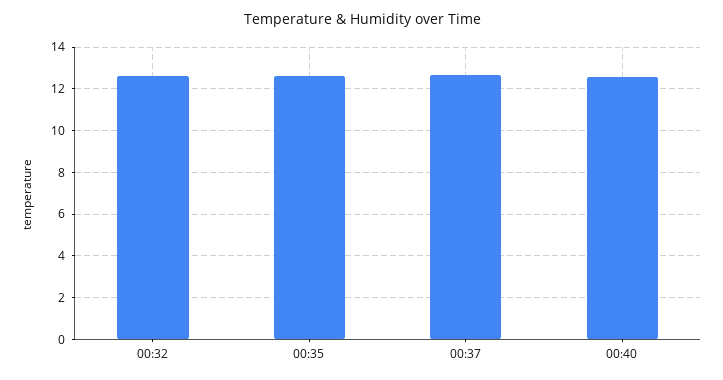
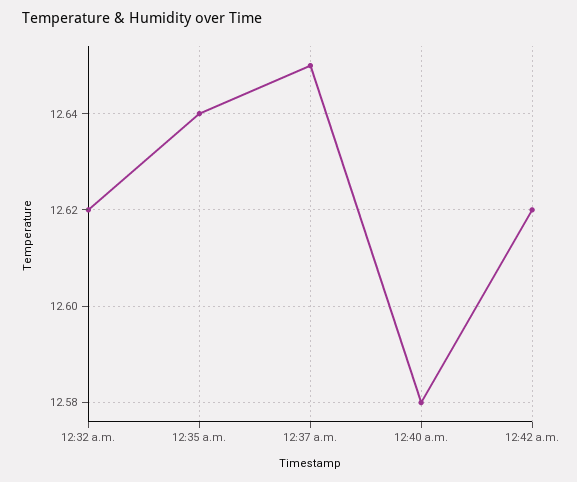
12:42 a.m.: none -> 12.62

